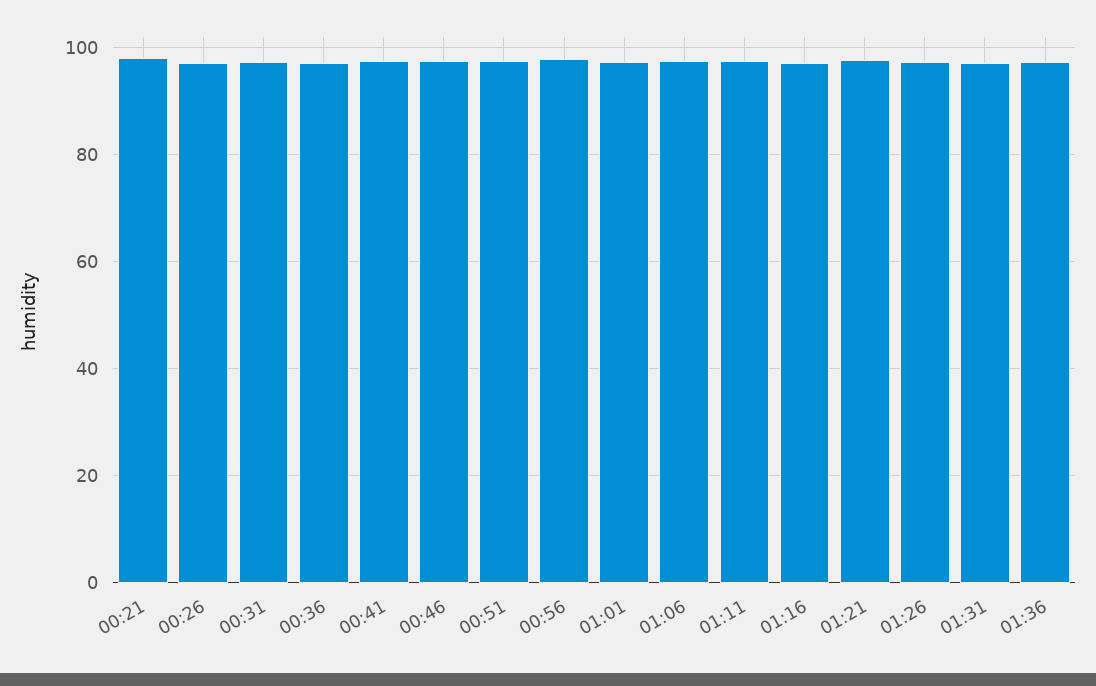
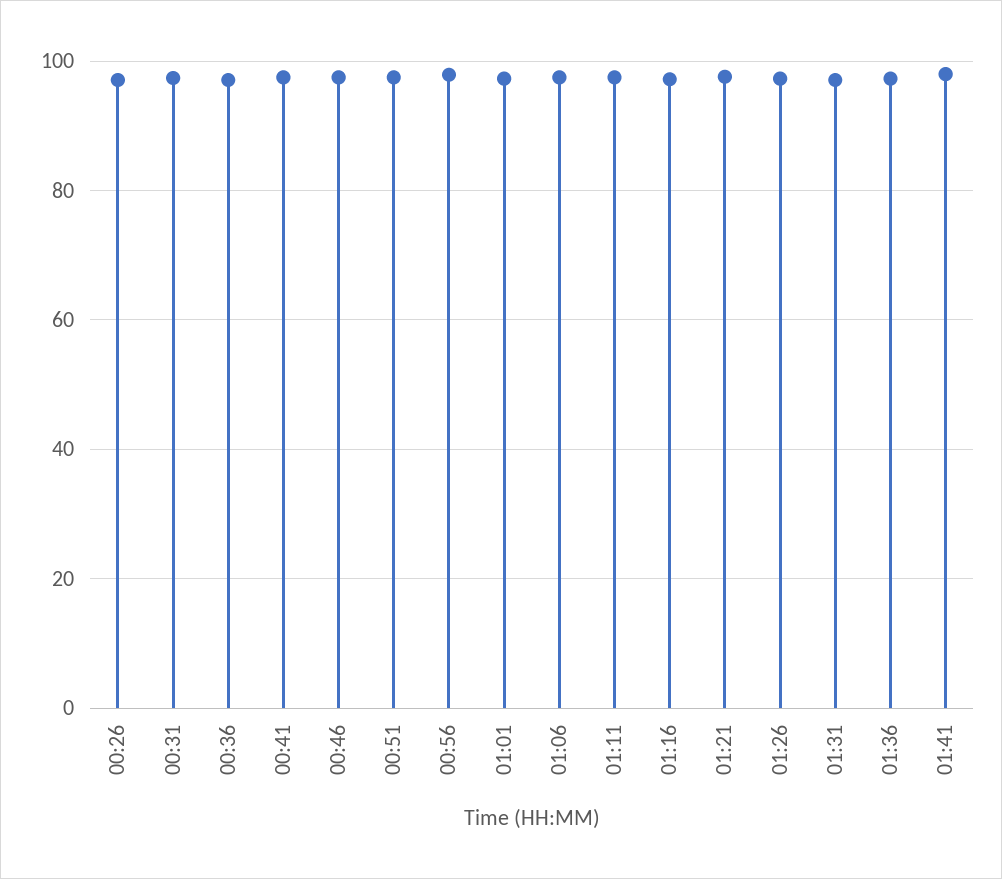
00:21: 98 -> none
01:41: none -> 98

